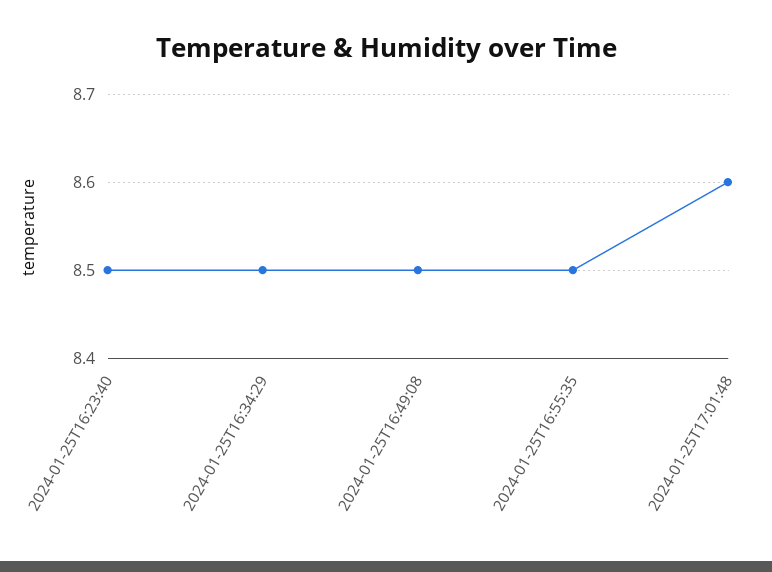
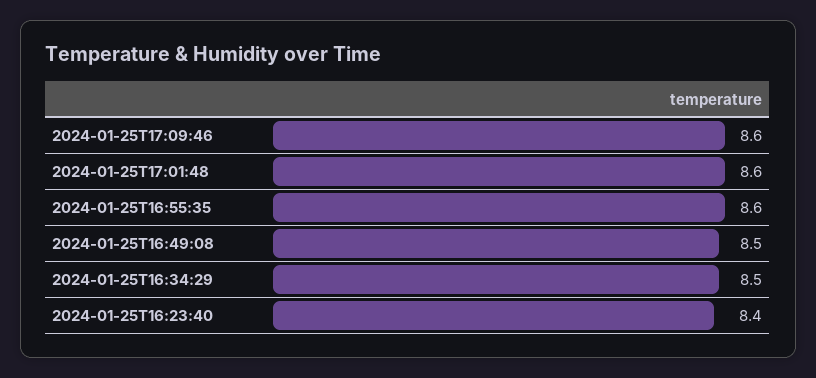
2024-01-25T16:23:40: 8.5 -> 8.4
2024-01-25T16:55:35: 8.5 -> 8.6
2024-01-25T17:09:46: none -> 8.6

